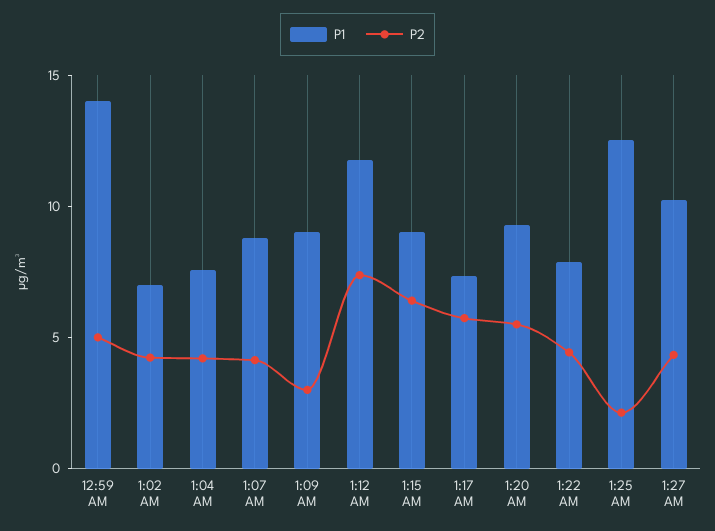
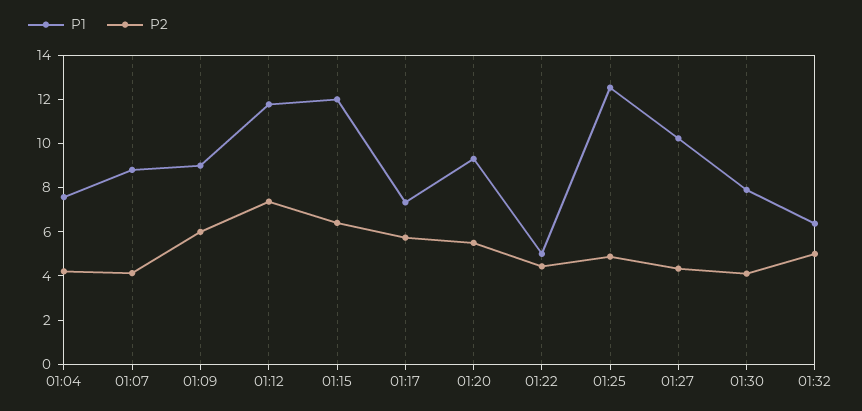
P1, 12:59 AM: 14 -> none
P2, 12:59 AM: 5 -> none
P1, 1:02 AM: 7 -> none
P2, 1:02 AM: 4 -> none
P2, 1:09 AM: 3 -> 6
P1, 1:15 AM: 9 -> 12
P1, 1:22 AM: 8 -> 5
P2, 1:25 AM: 2 -> 5
P1, 01:30: none -> 8
P2, 01:30: none -> 4
P1, 01:32: none -> 6.5
P2, 01:32: none -> 5

